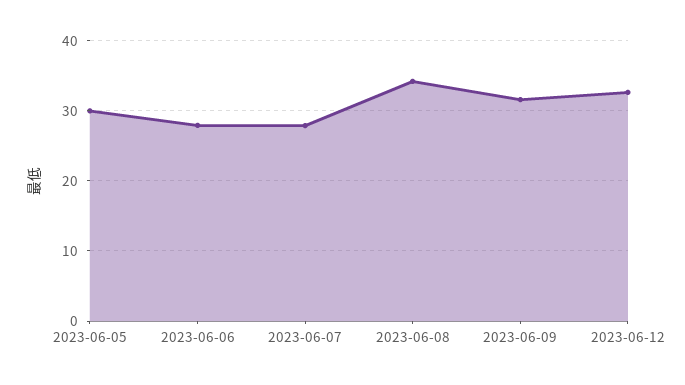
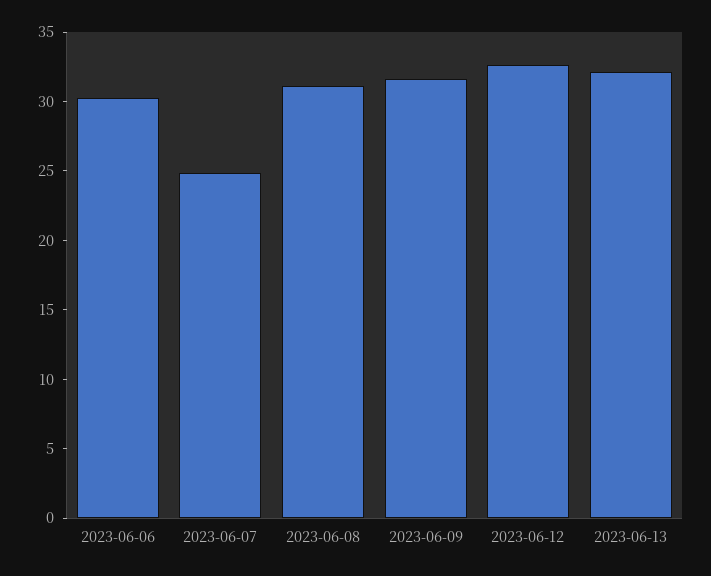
2023-06-05: 30 -> none
2023-06-06: 28 -> 30
2023-06-07: 28 -> 25
2023-06-08: 34 -> 31
2023-06-13: none -> 32

